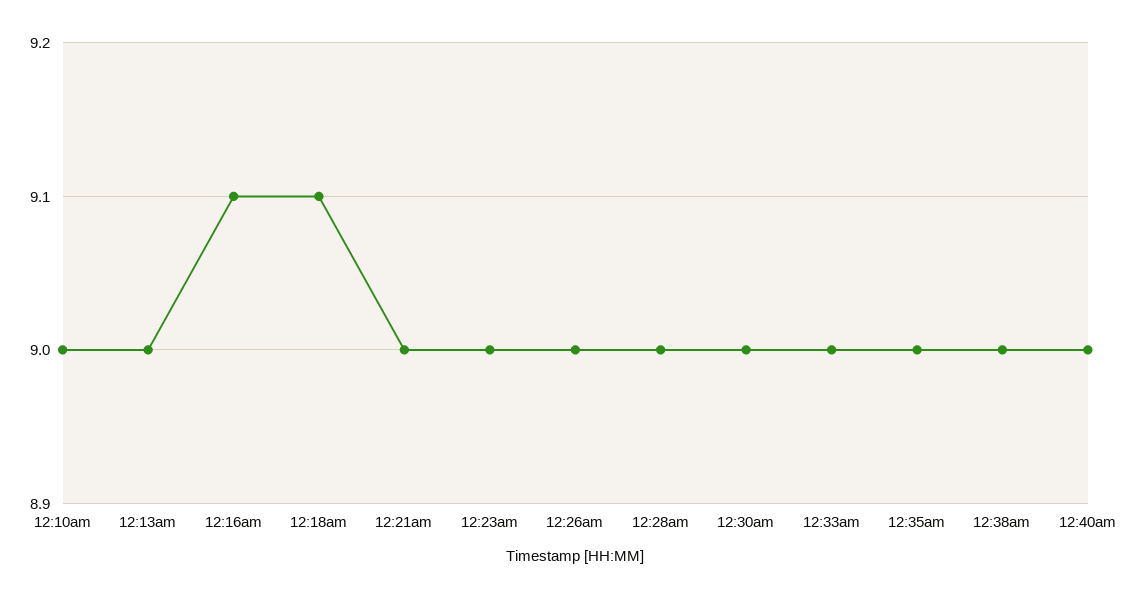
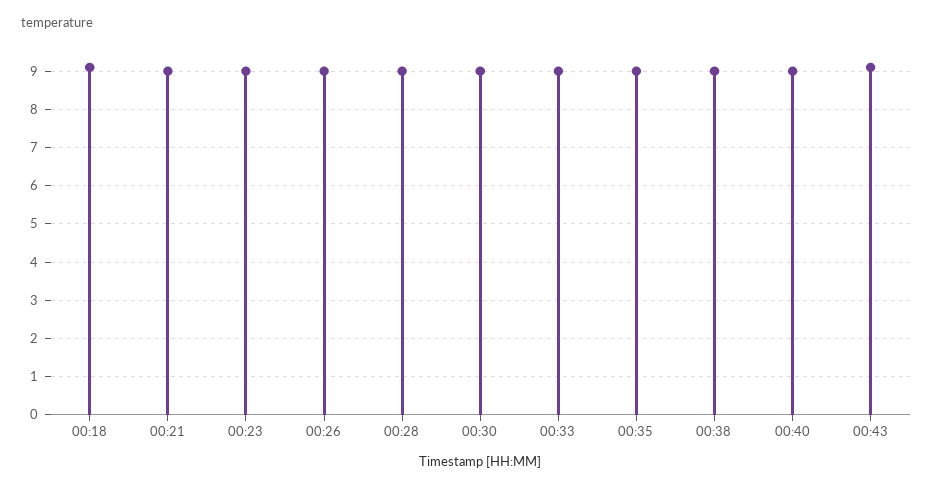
12:10am: 9 -> none
12:13am: 9 -> none
12:16am: 9.1 -> none
00:43: none -> 9

